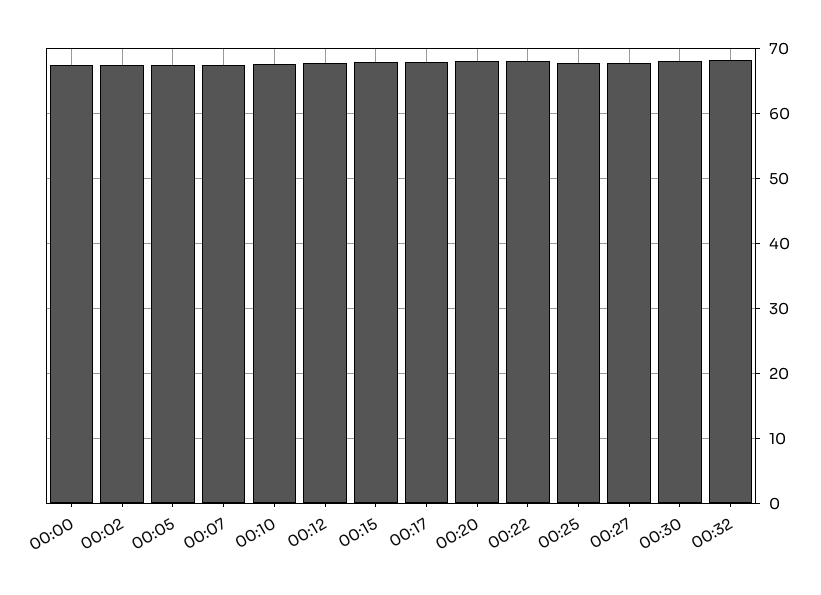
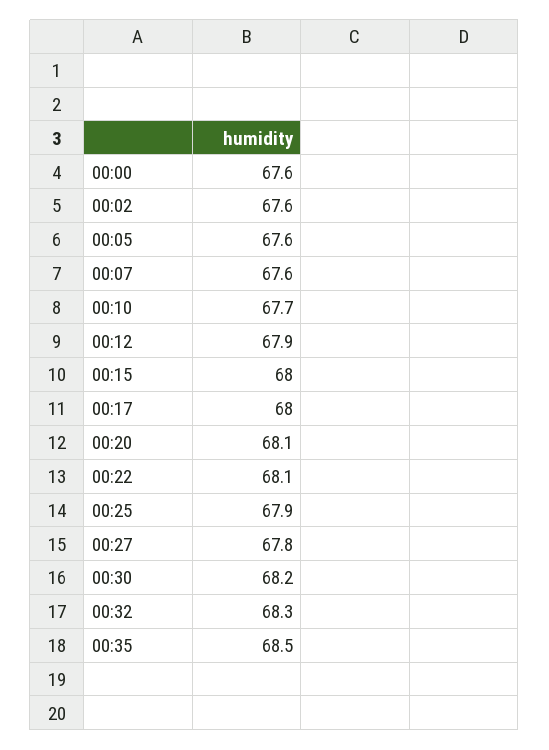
00:35: none -> 68.5

